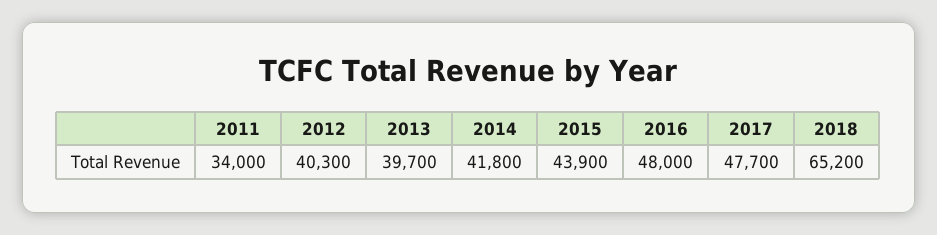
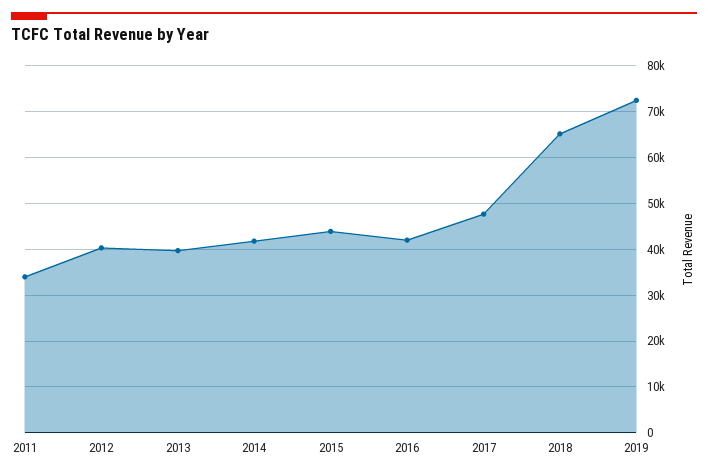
2016: 48000 -> 42000
2019: none -> 72000

